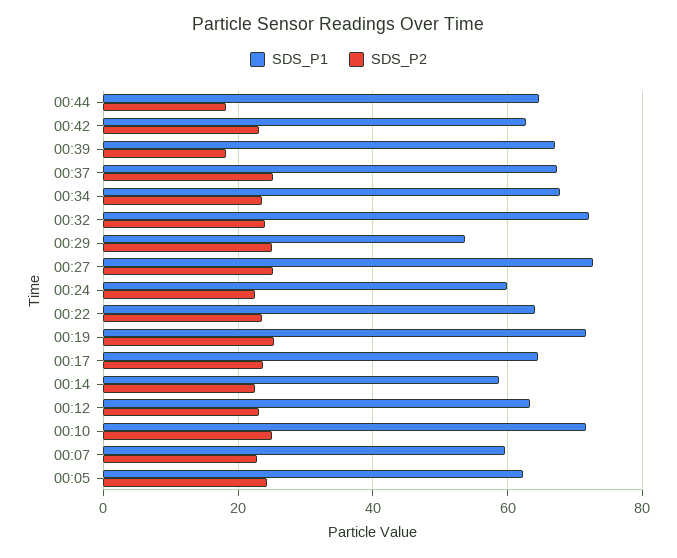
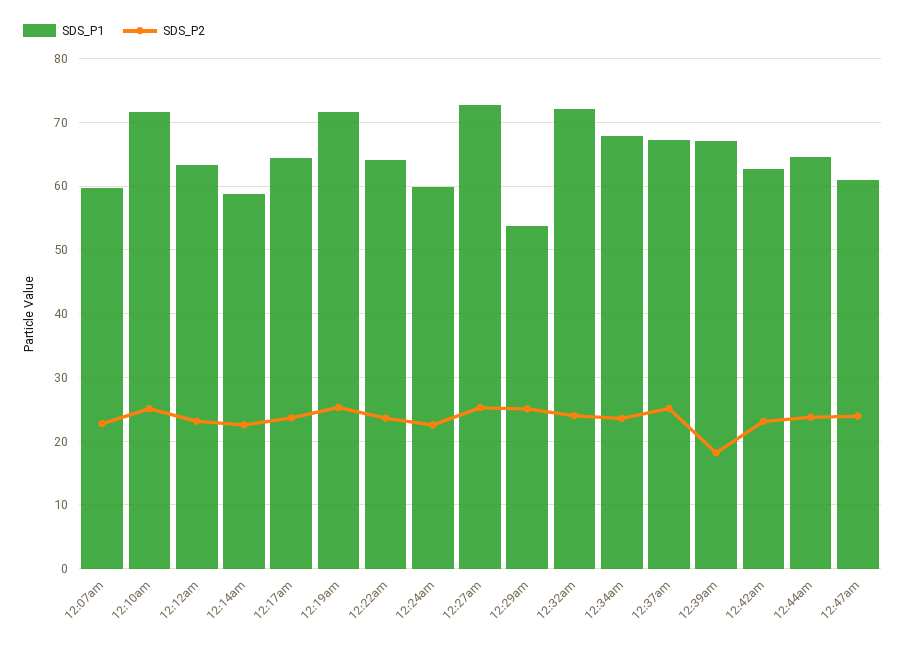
SDS_P2, 00:44: 18 -> 24
SDS_P1, 00:05: 62 -> none
SDS_P2, 00:05: 24 -> none
SDS_P1, 12:47am: none -> 61
SDS_P2, 12:47am: none -> 24

